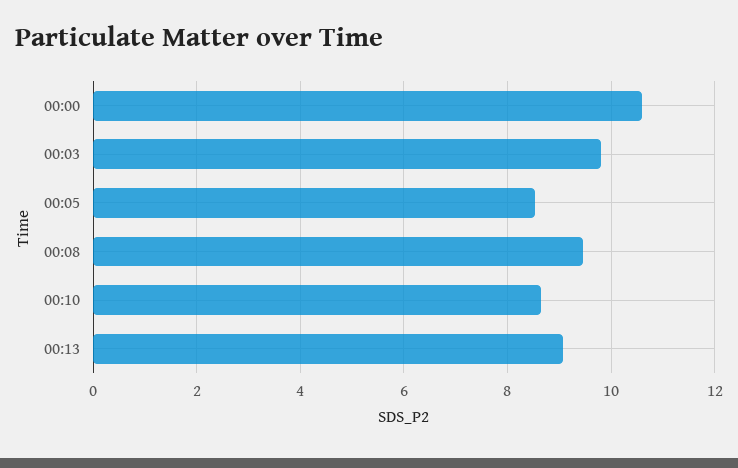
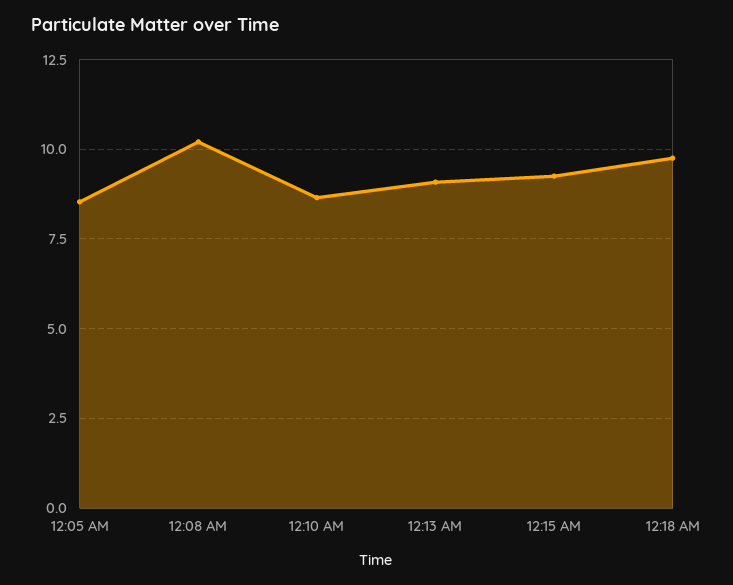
00:00: 10.6 -> none
00:03: 9.8 -> none
00:08: 9.4 -> 10.25
12:15 AM: none -> 9.25
12:18 AM: none -> 9.75

